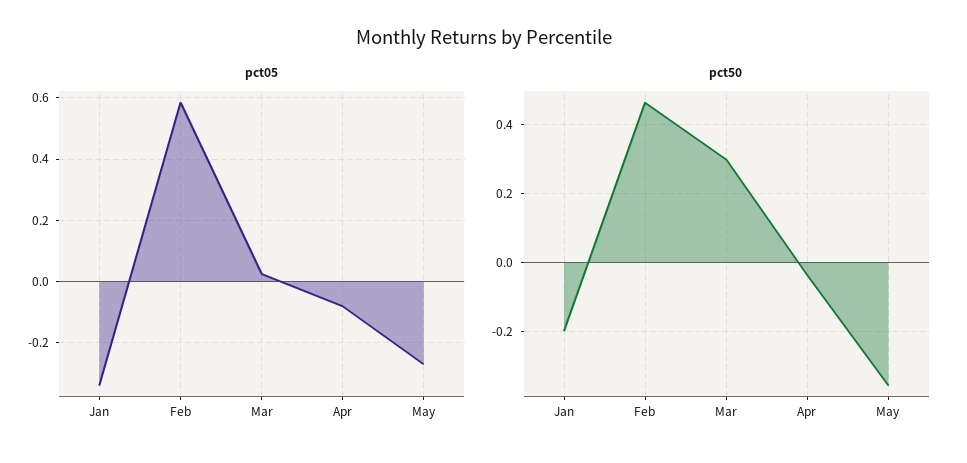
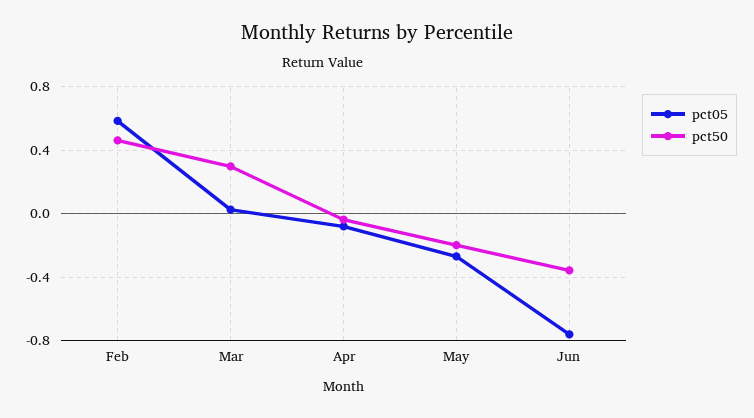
pct05, Jan: -0.34 -> none
pct50, Jan: -0.2 -> none
pct50, May: -0.36 -> -0.2
pct05, Jun: none -> -0.75
pct50, Jun: none -> -0.35

